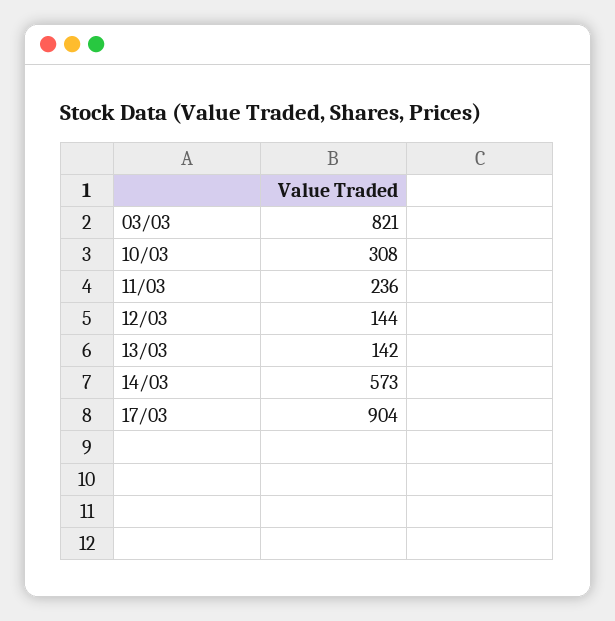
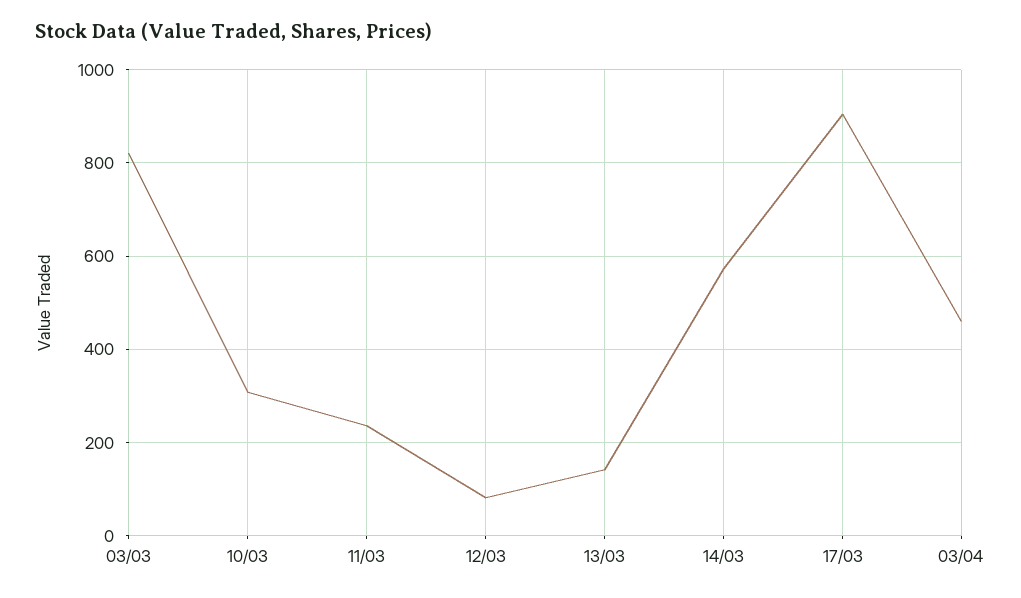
12/03: 144 -> 80
03/04: none -> 460

